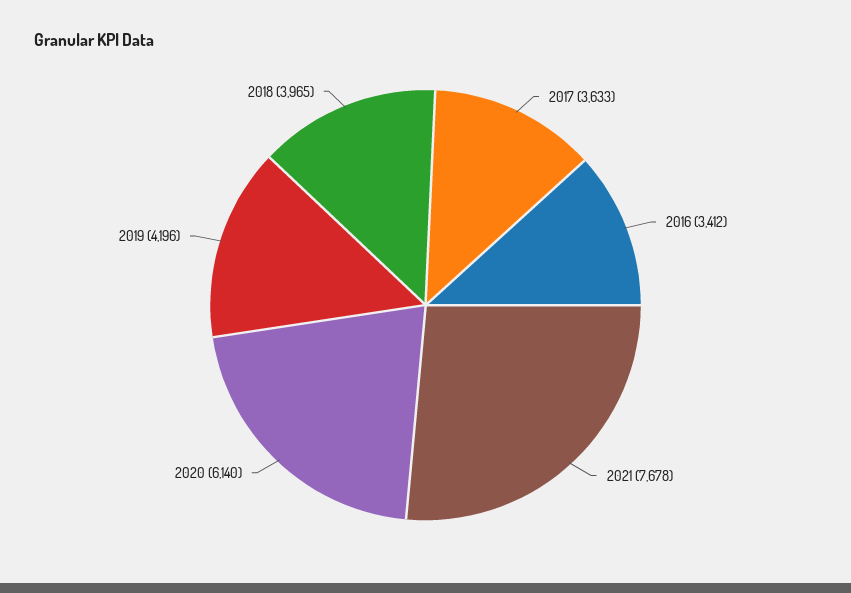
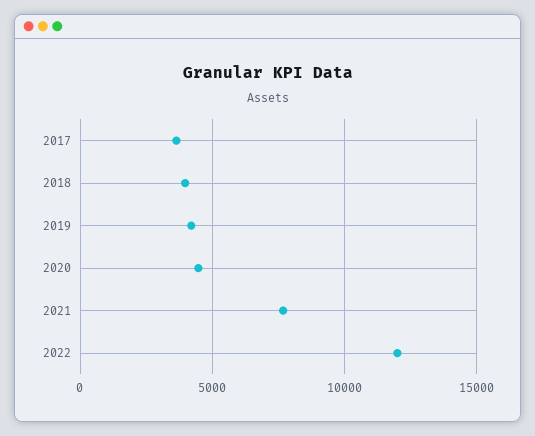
2016: 3412 -> none
2020: 6140 -> 4500
2022: none -> 12000

